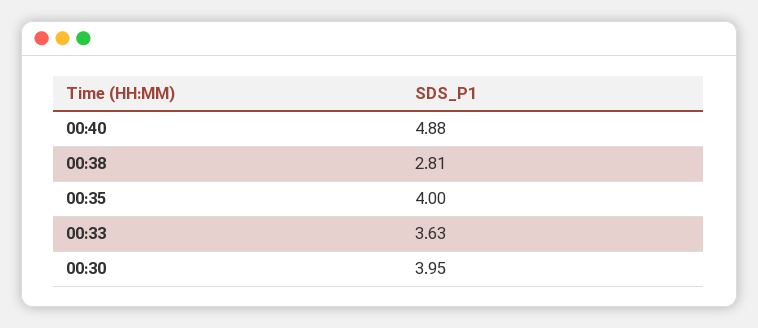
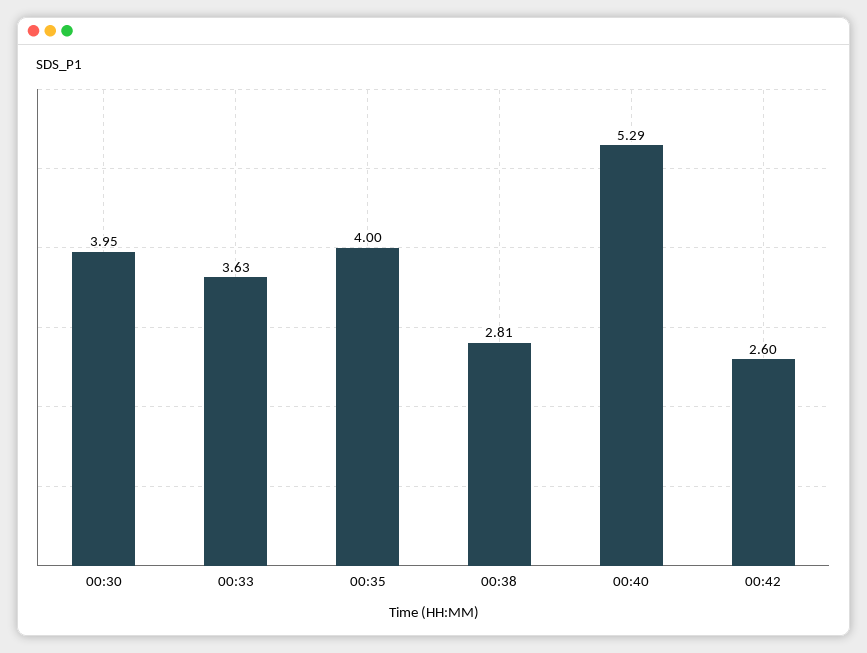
00:40: 4.88 -> 5.29
00:42: none -> 2.6

